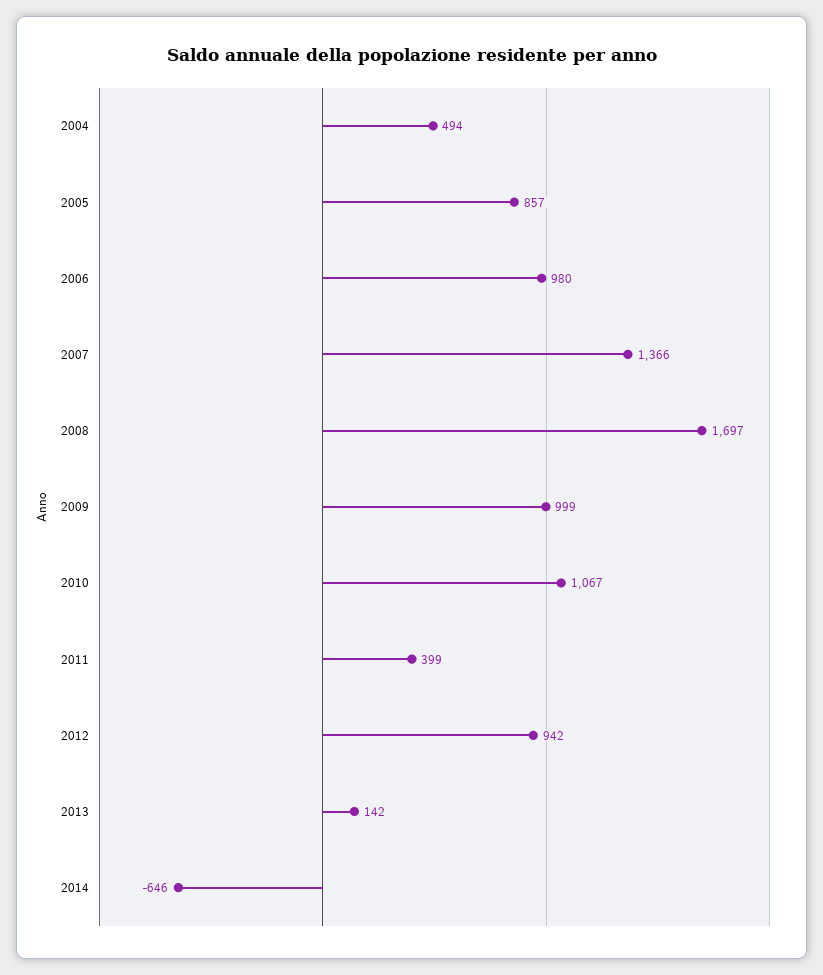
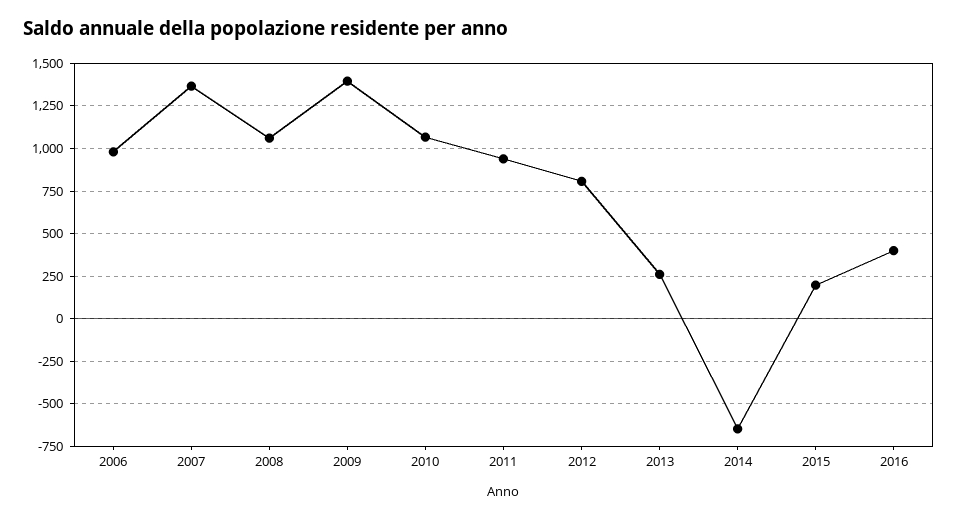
2004: 494 -> none
2005: 857 -> none
2008: 1697 -> 1050
2009: 999 -> 1400
2011: 399 -> 950
2012: 942 -> 800
2013: 142 -> 250
2015: none -> 200
2016: none -> 400

